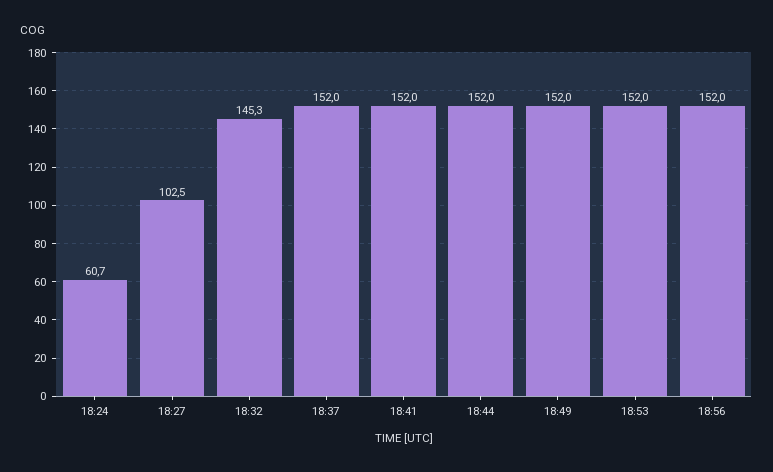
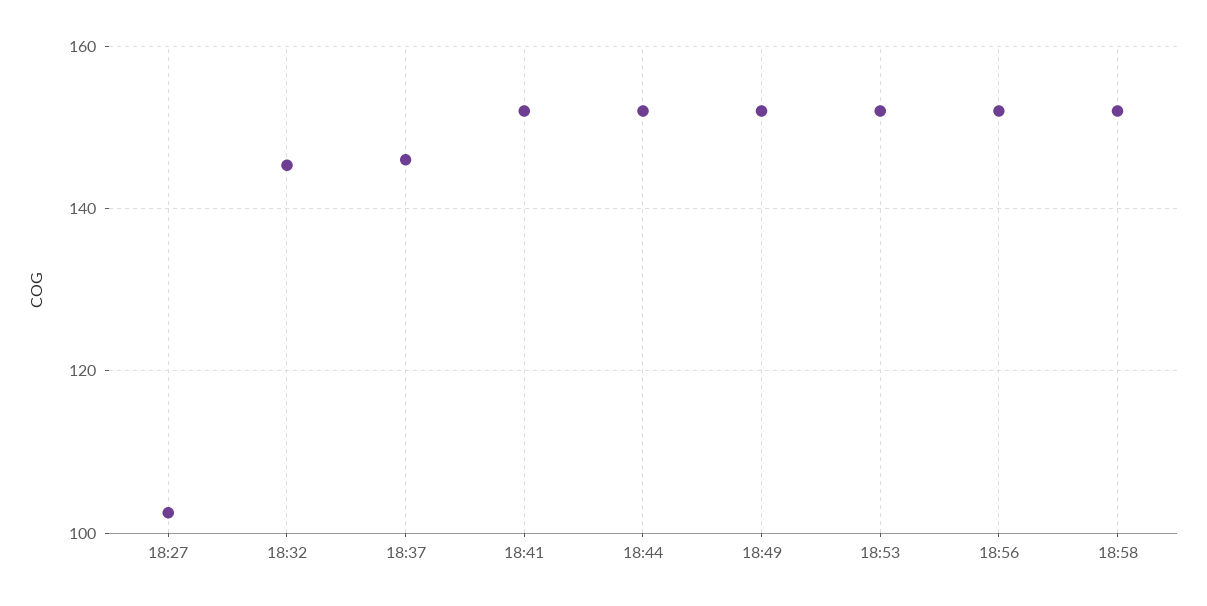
18:24: 60.7 -> none
18:37: 152 -> 146
18:58: none -> 152

